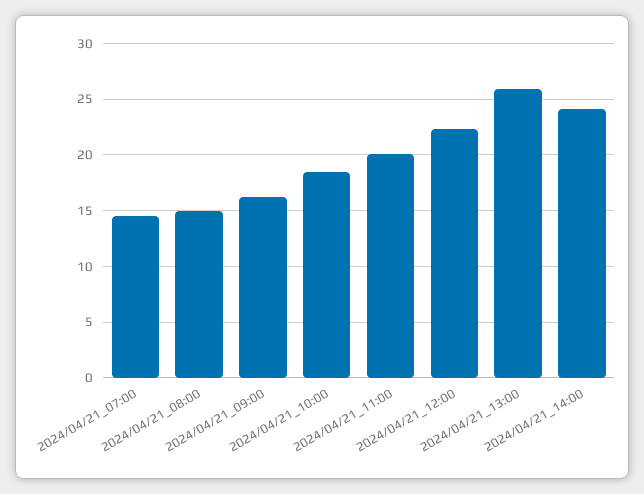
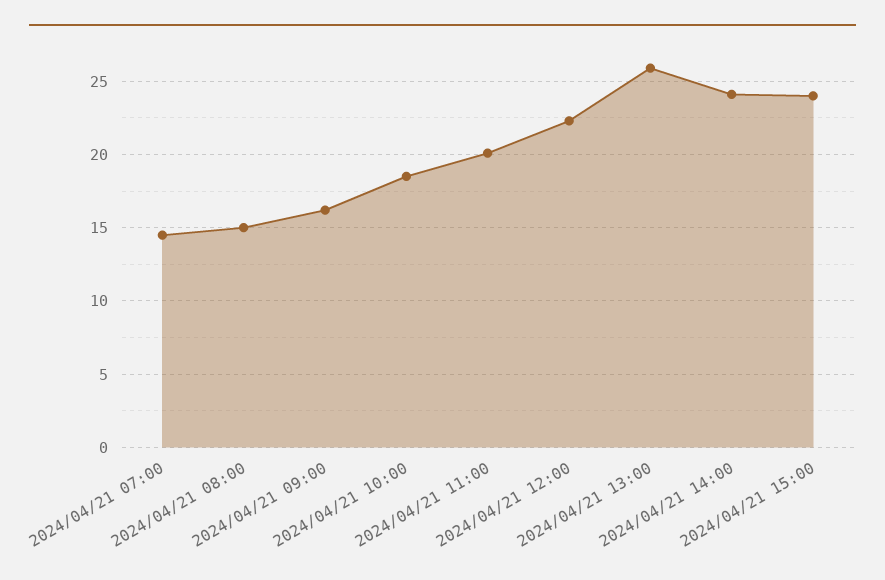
2024/04/21 15:00: none -> 24

